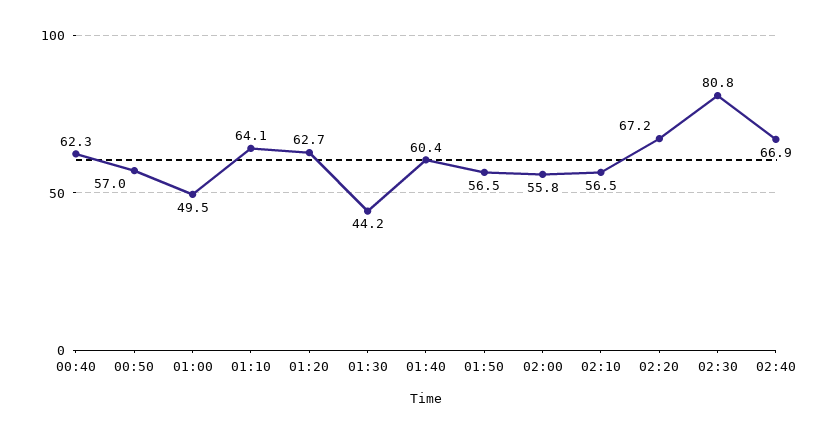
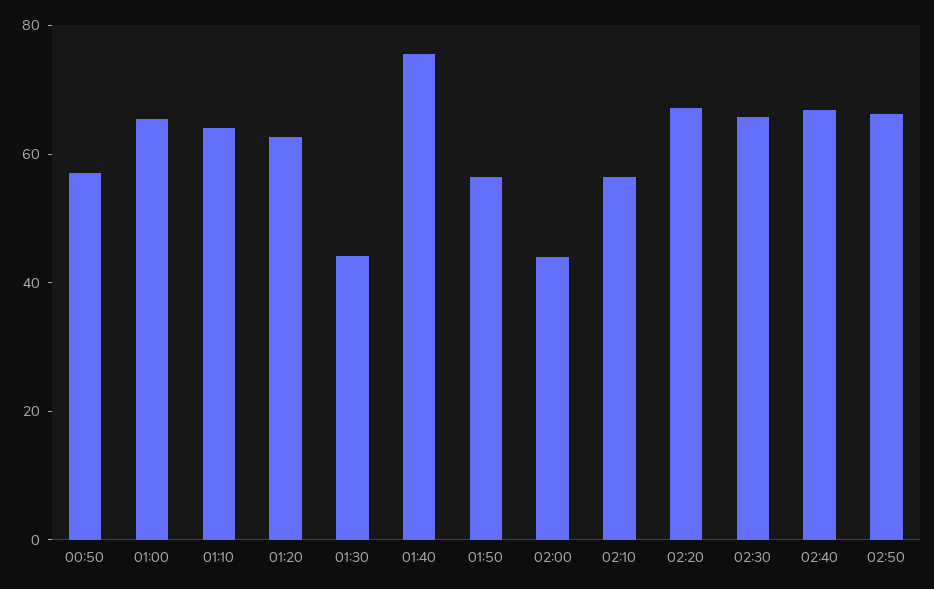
00:40: 62.3 -> none
01:00: 49.5 -> 65
01:40: 60.4 -> 75
02:00: 55.8 -> 45
02:30: 80.8 -> 65
02:50: none -> 65

